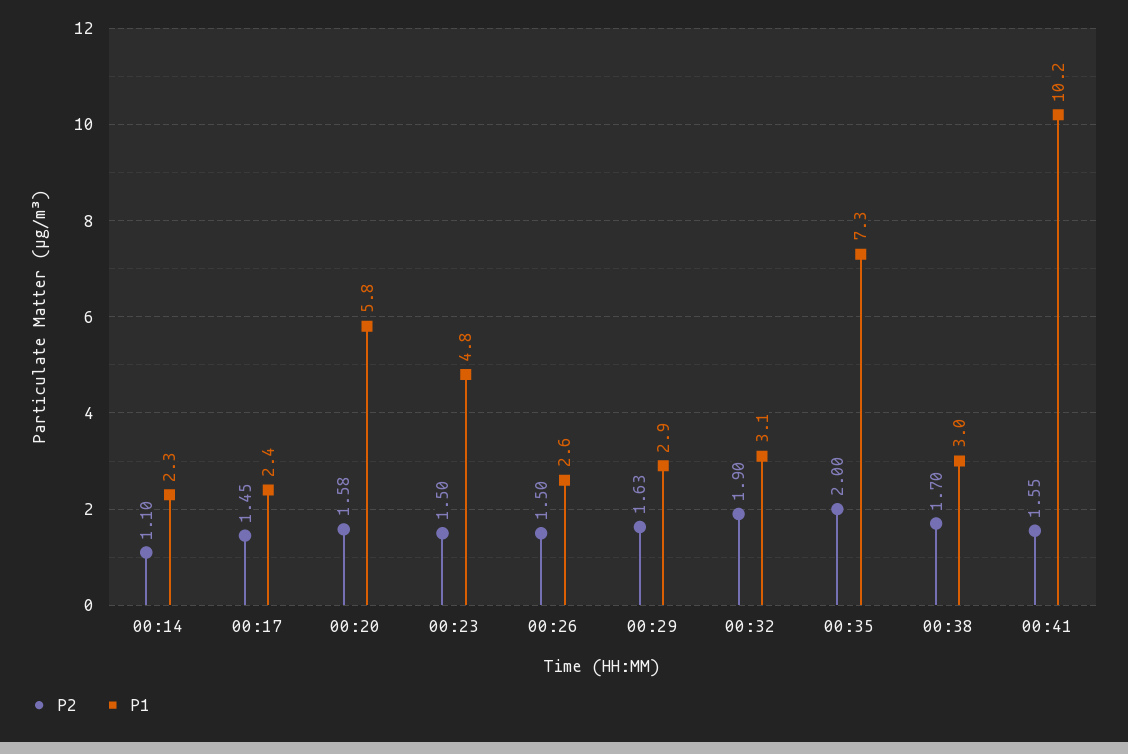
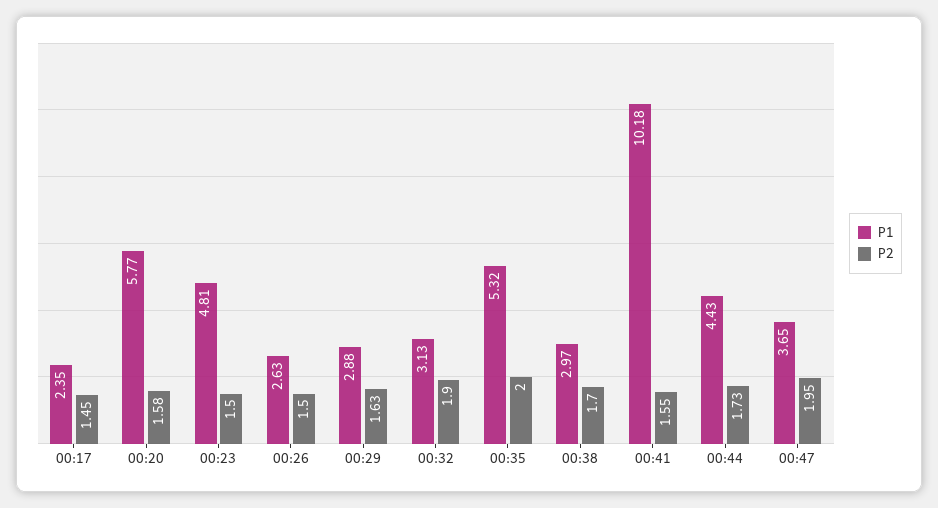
P2, 00:14: 1.1 -> none
P1, 00:14: 2.3 -> none
P1, 00:35: 7.3 -> 5.32
P1, 00:44: none -> 4.43
P2, 00:44: none -> 1.73
P1, 00:47: none -> 3.65
P2, 00:47: none -> 1.95

